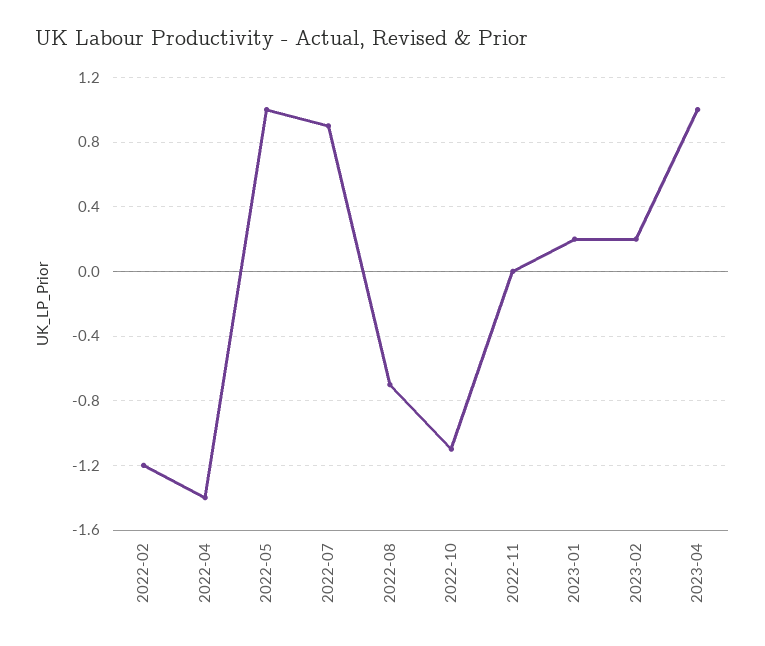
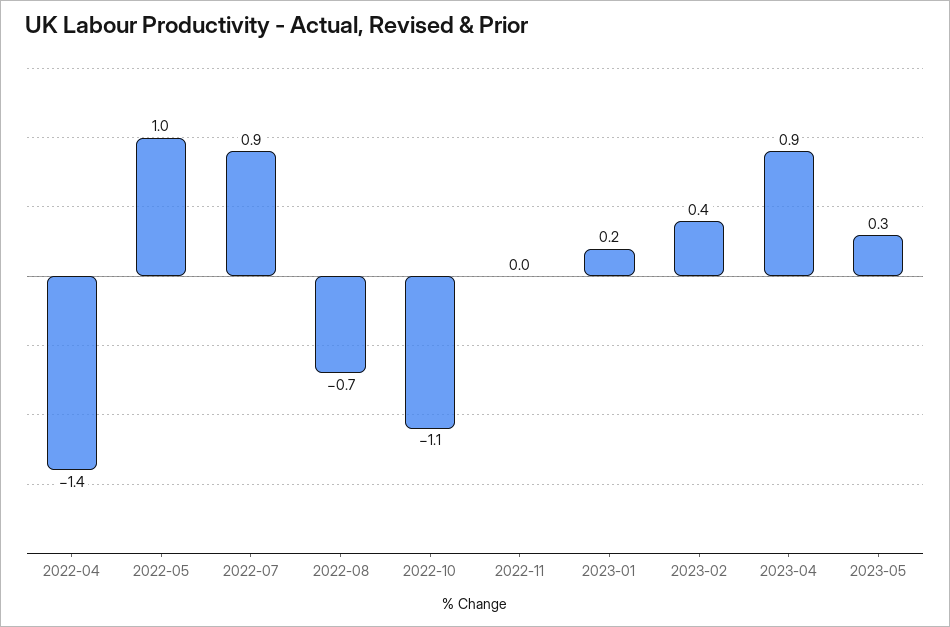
2022-02: -1.2 -> none
2023-02: 0.2 -> 0.4
2023-04: 1 -> 0.9
2023-05: none -> 0.3

